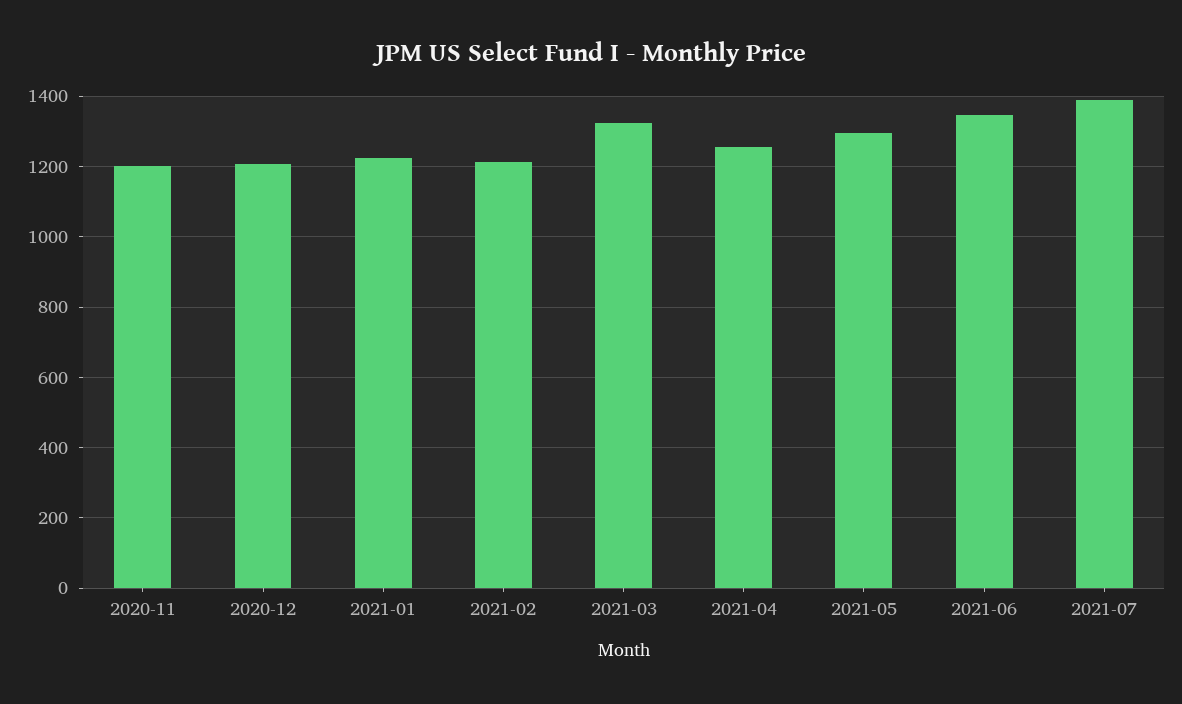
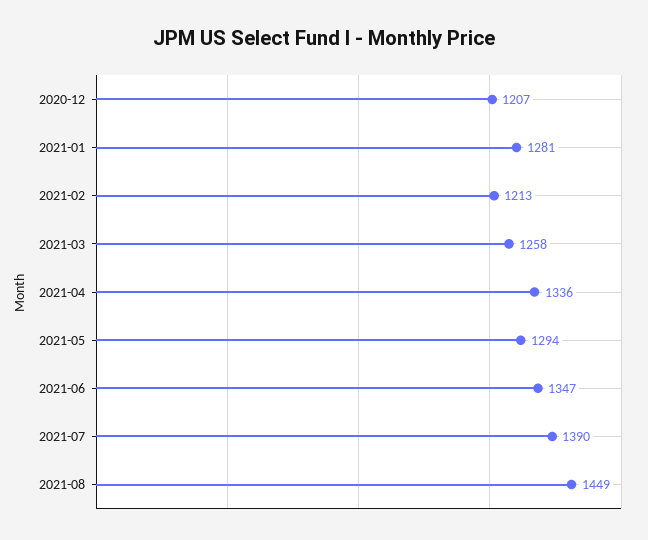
2020-11: 1200 -> none
2021-01: 1220 -> 1281
2021-03: 1320 -> 1258
2021-04: 1260 -> 1336
2021-08: none -> 1449

